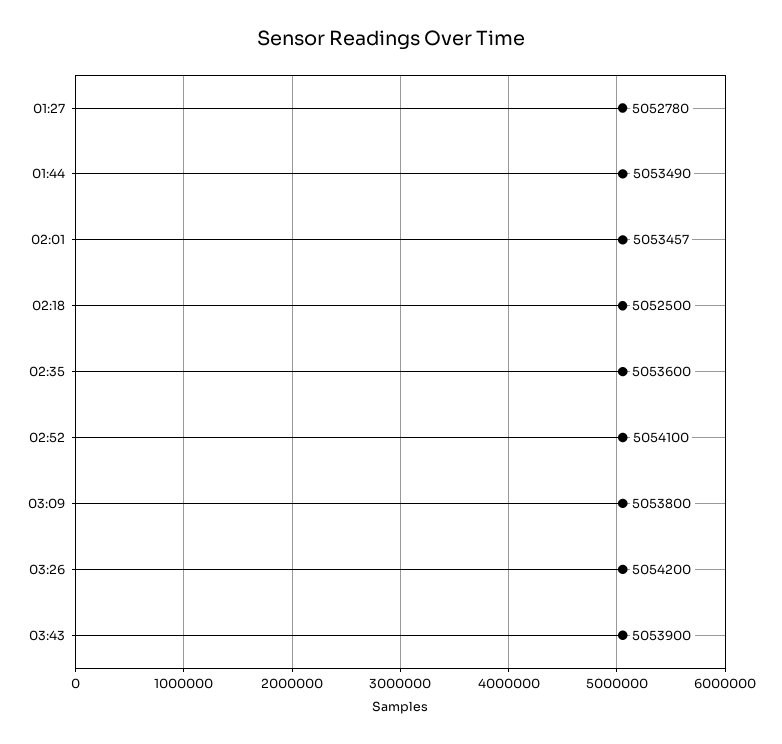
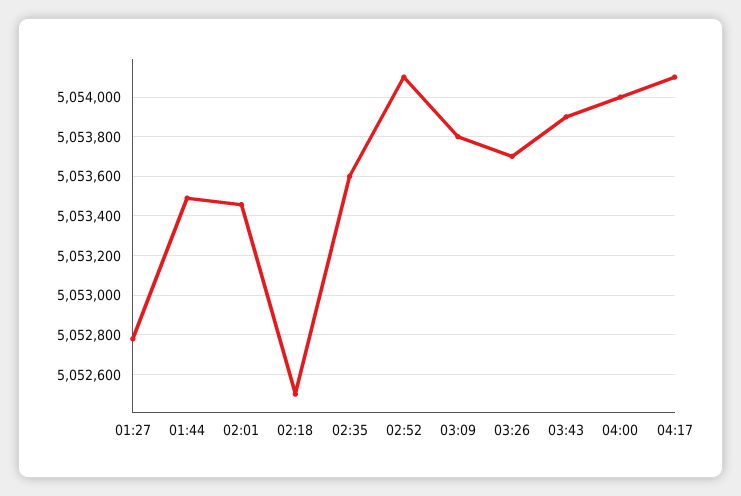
03:26: 5054200 -> 5053700
04:00: none -> 5054000
04:17: none -> 5054100

